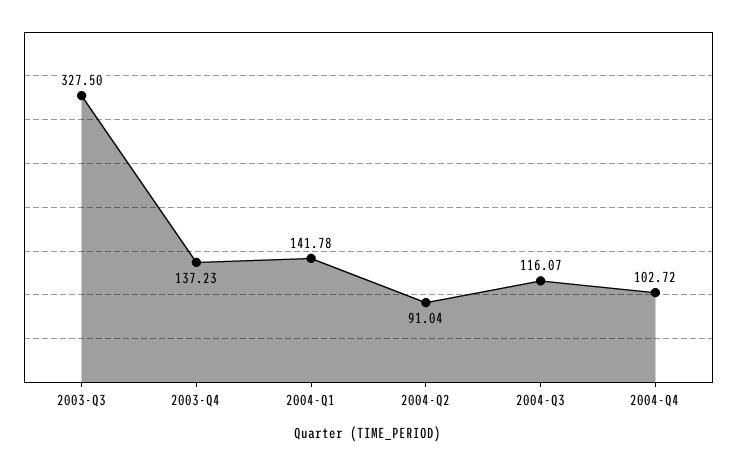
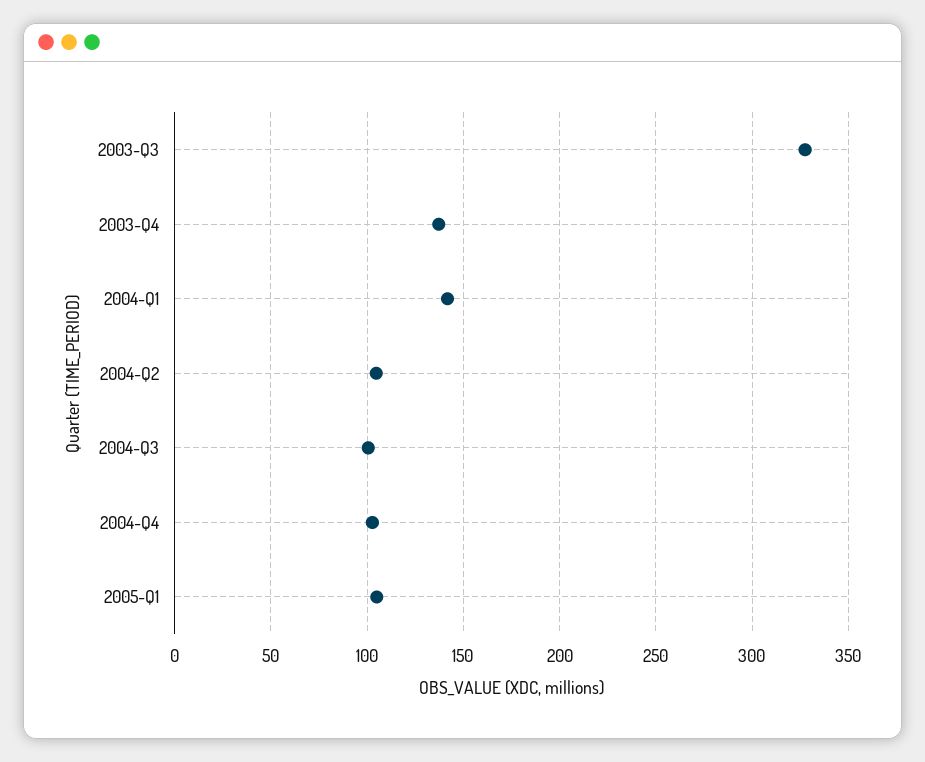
2004-Q2: 91.04 -> 105
2004-Q3: 116.07 -> 100
2005-Q1: none -> 105

